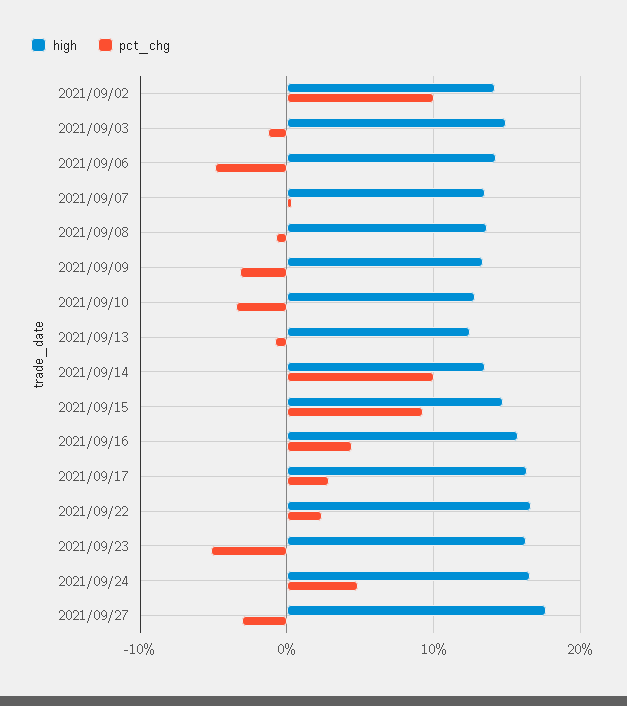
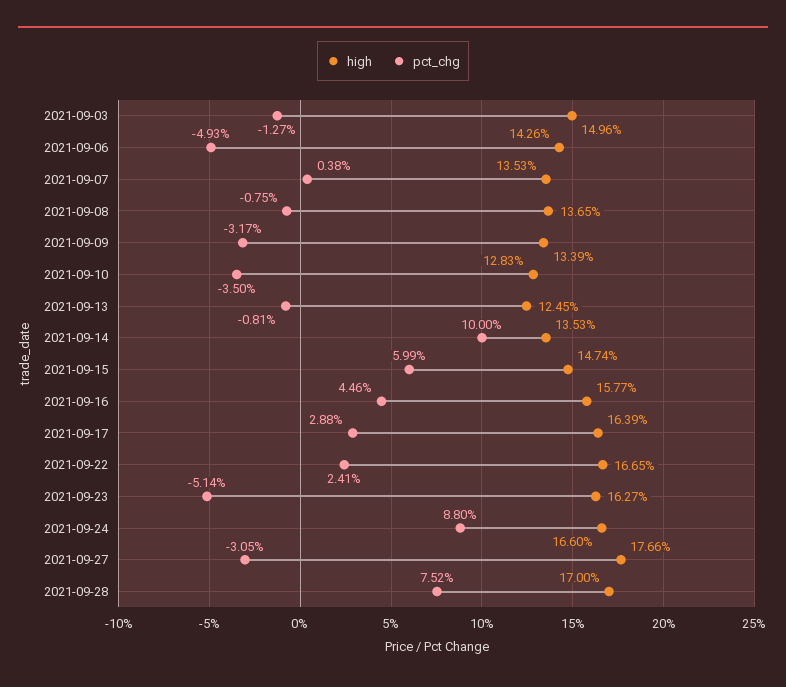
high, 2021/09/02: 14 -> none
pct_chg, 2021/09/02: 10 -> none
pct_chg, 2021/09/15: 9 -> 5.99
pct_chg, 2021/09/24: 5 -> 8.8
high, 2021-09-28: none -> 17
pct_chg, 2021-09-28: none -> 7.52

